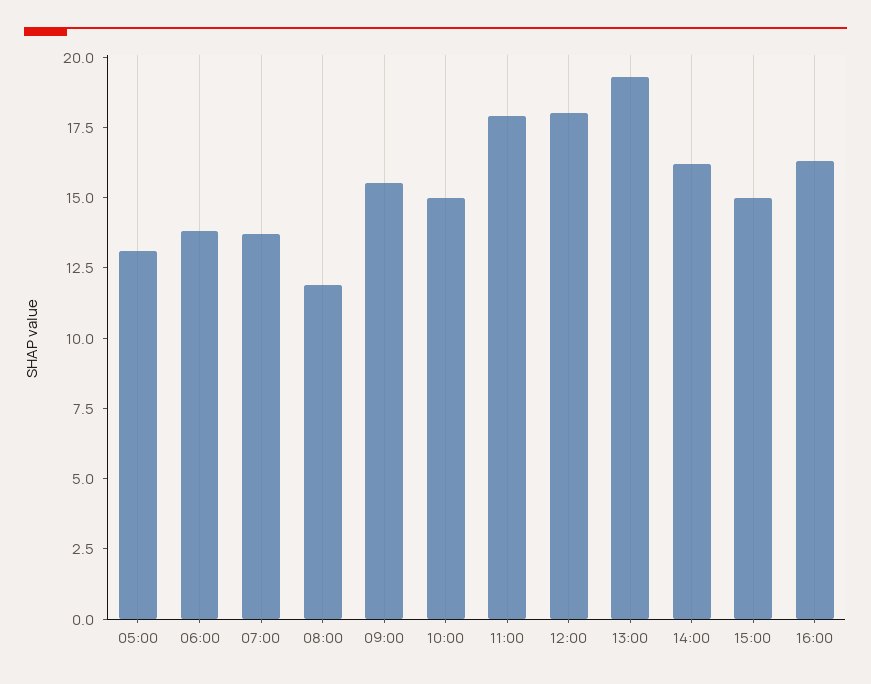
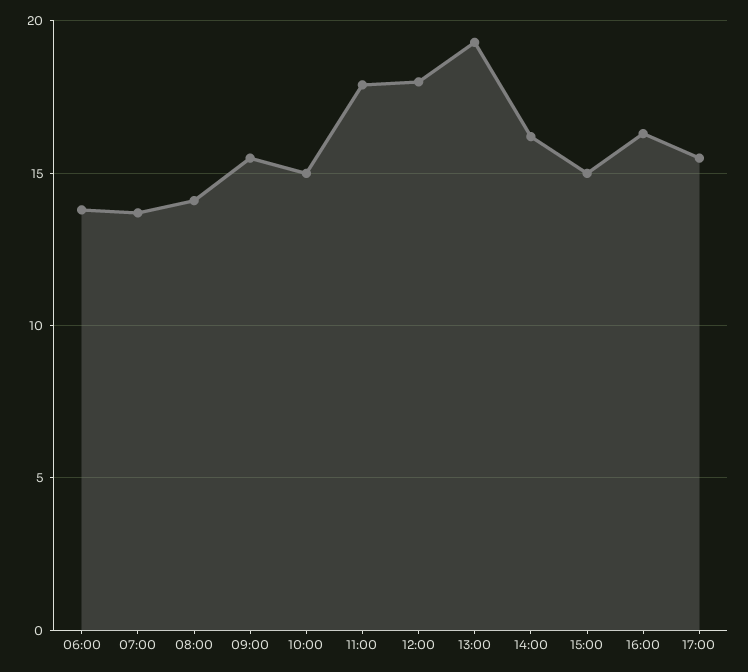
05:00: 13 -> none
08:00: 12 -> 14
17:00: none -> 15.5

